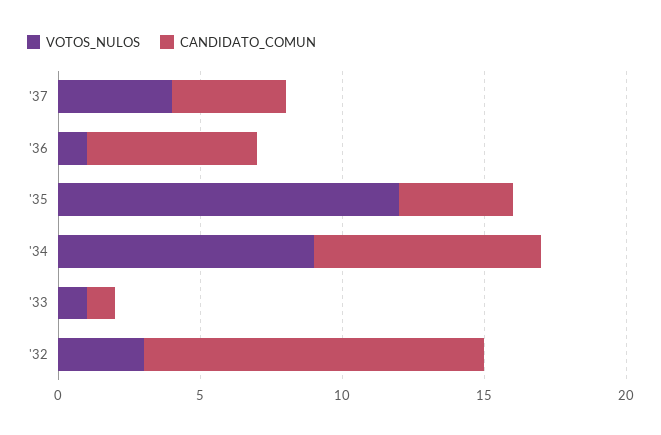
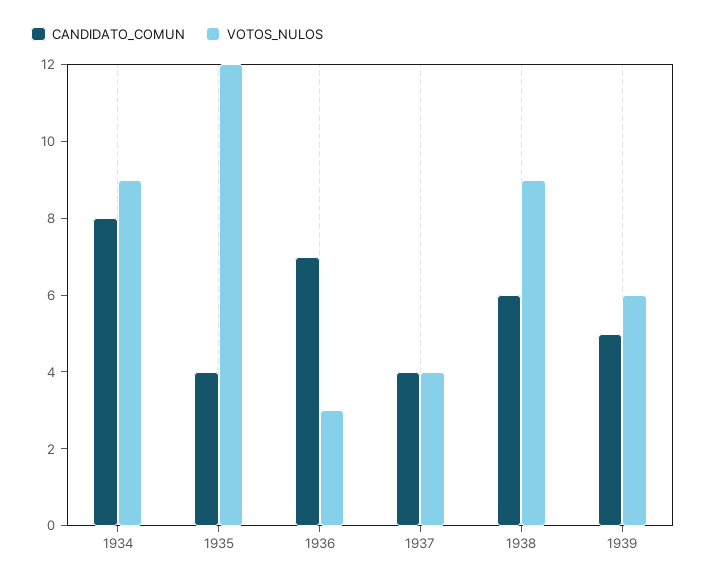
VOTOS_NULOS, '36: 1 -> 3
CANDIDATO_COMUN, '36: 6 -> 7
VOTOS_NULOS, '33: 1 -> none
CANDIDATO_COMUN, '33: 1 -> none
VOTOS_NULOS, '32: 3 -> none
CANDIDATO_COMUN, '32: 12 -> none
CANDIDATO_COMUN, 1938: none -> 6
VOTOS_NULOS, 1938: none -> 9
CANDIDATO_COMUN, 1939: none -> 5
VOTOS_NULOS, 1939: none -> 6

